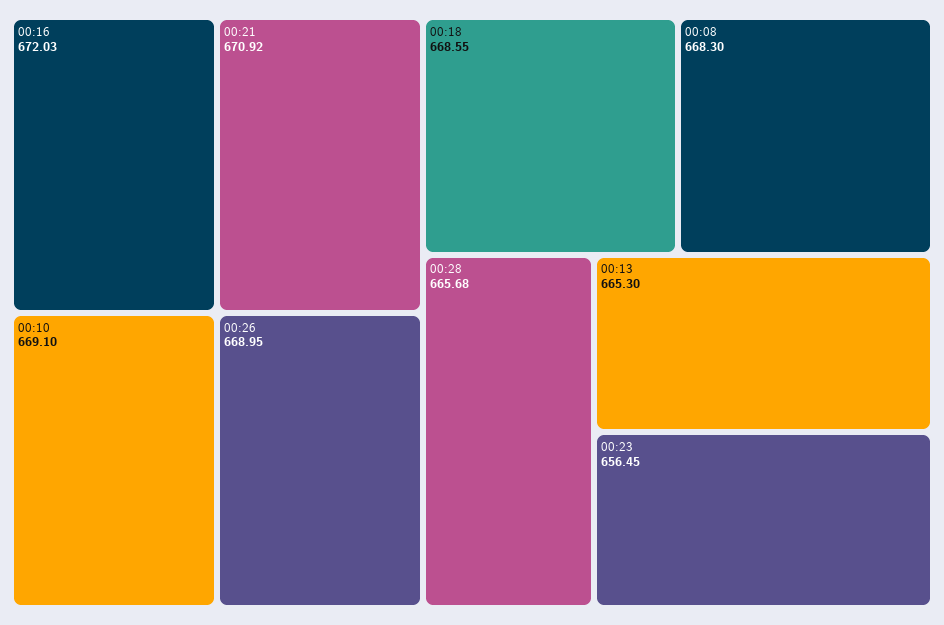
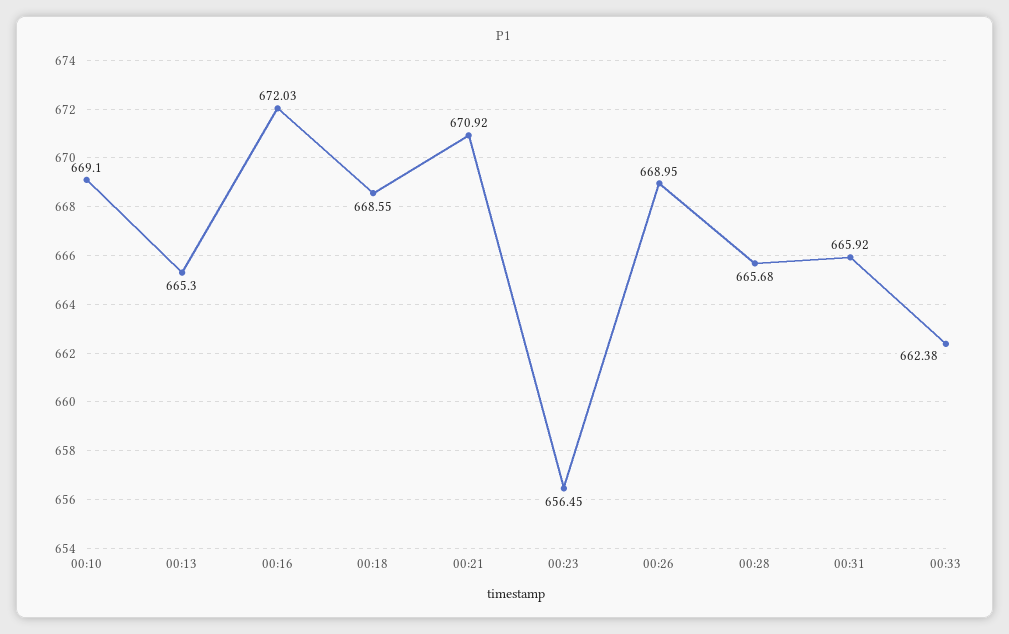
00:08: 668.3 -> none
00:31: none -> 665.92
00:33: none -> 662.38

